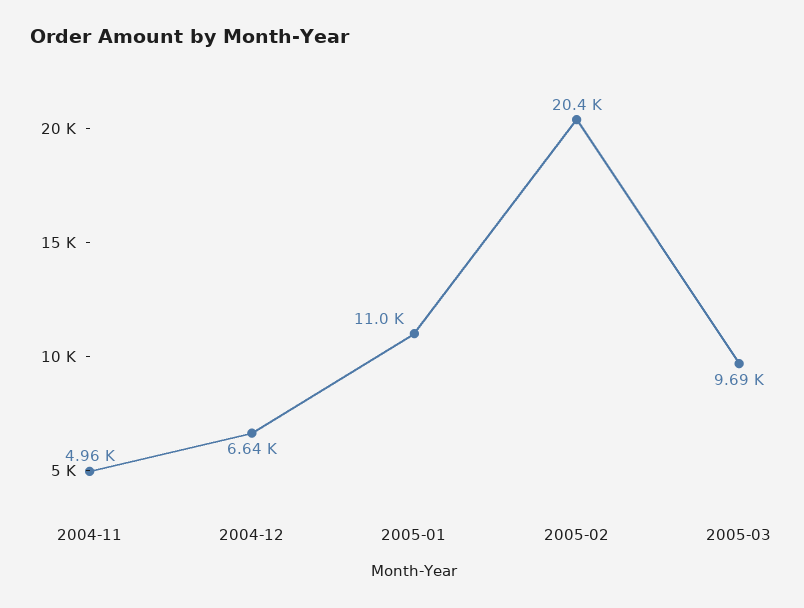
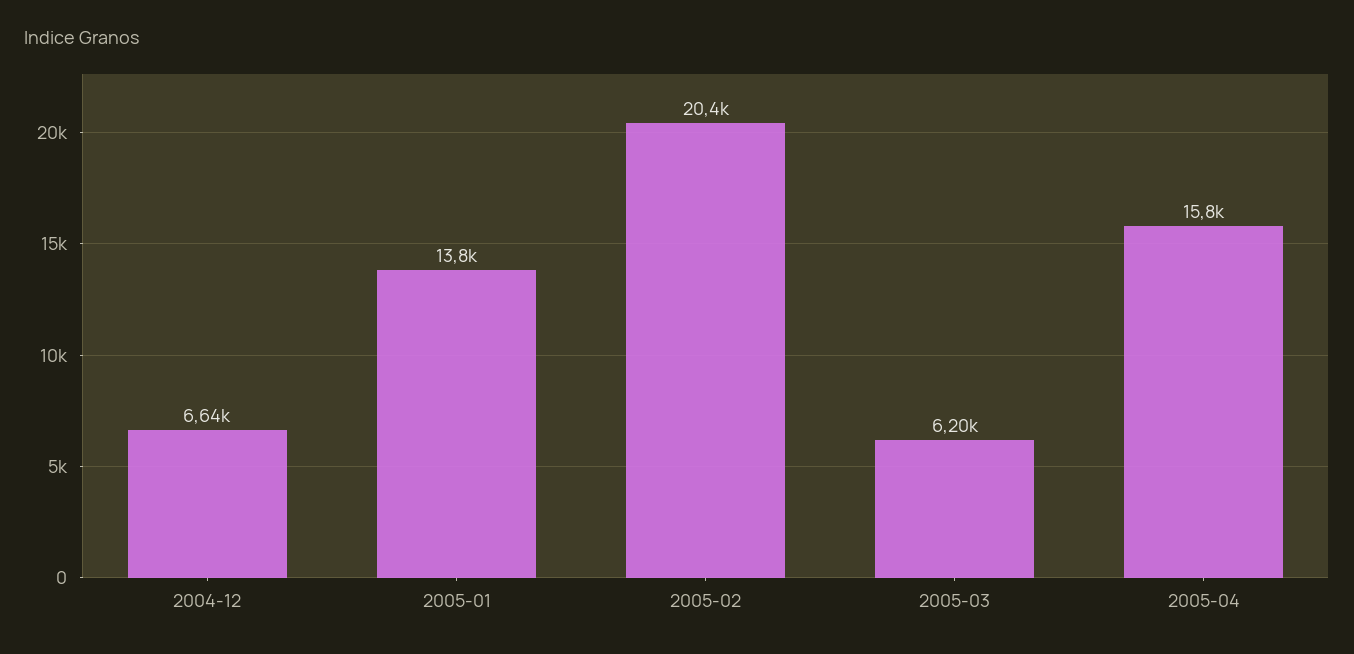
2004-11: 4960 -> none
2005-01: 11000 -> 13800
2005-03: 9690 -> 6200
2005-04: none -> 15800

